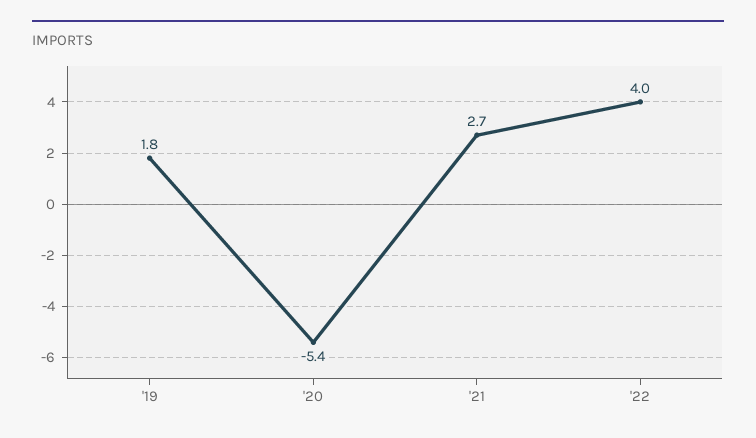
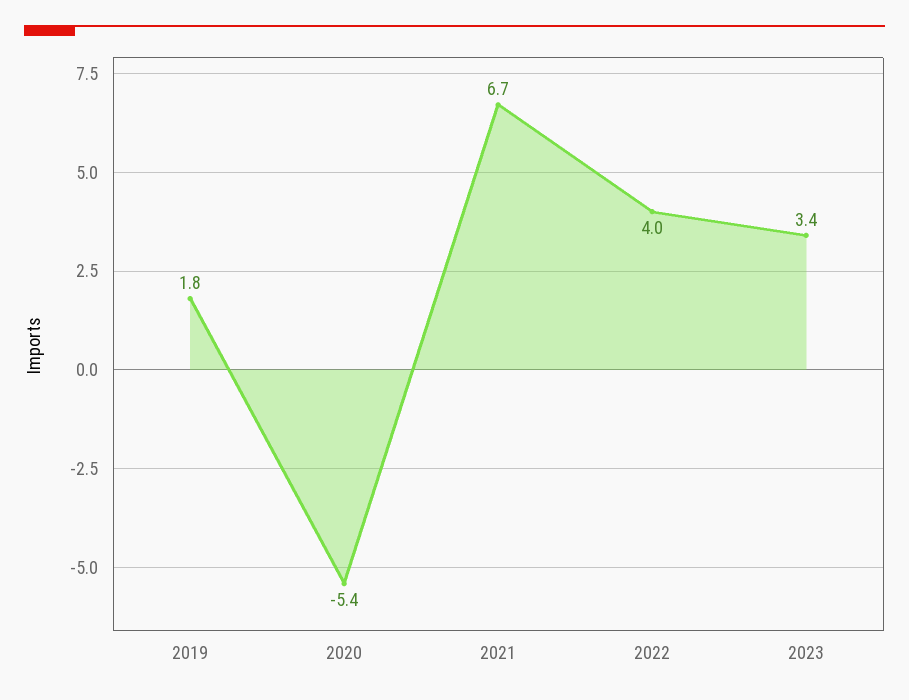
'21: 2.7 -> 6.7
2023: none -> 3.4

